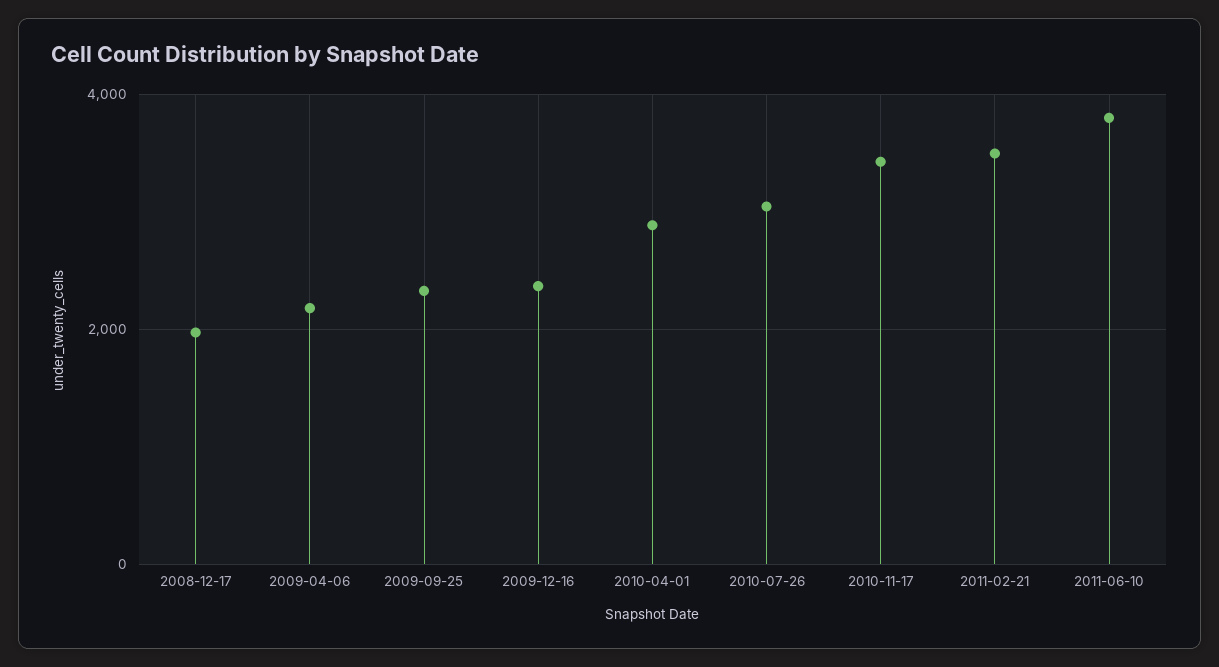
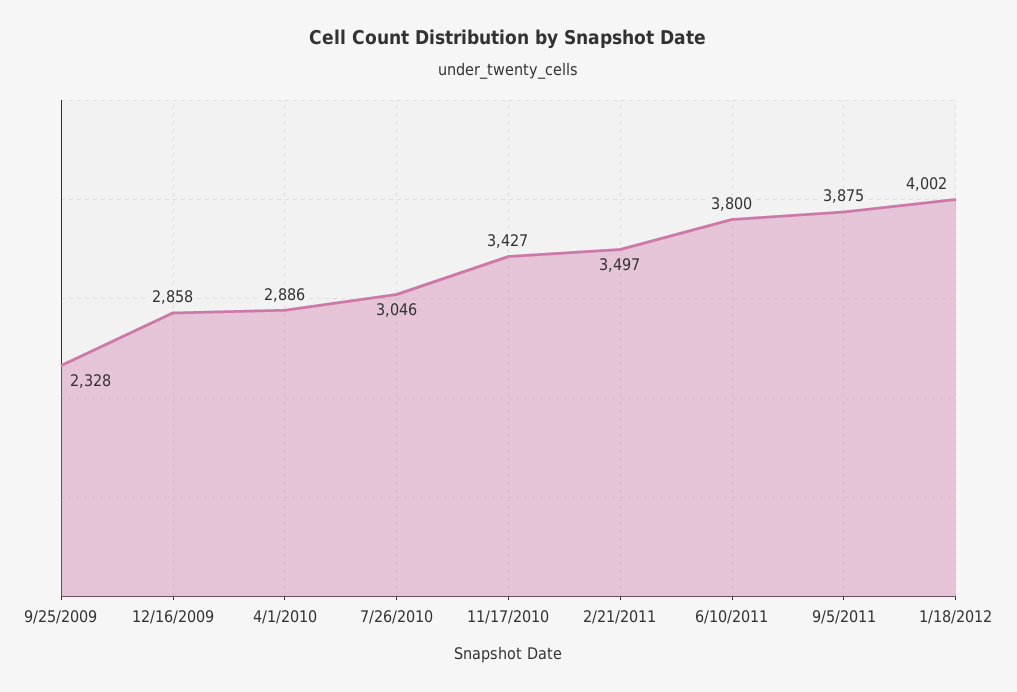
2008-12-17: 2000 -> none
2009-04-06: 2200 -> none
2009-12-16: 2400 -> 2858
9/5/2011: none -> 3875
1/18/2012: none -> 4002

